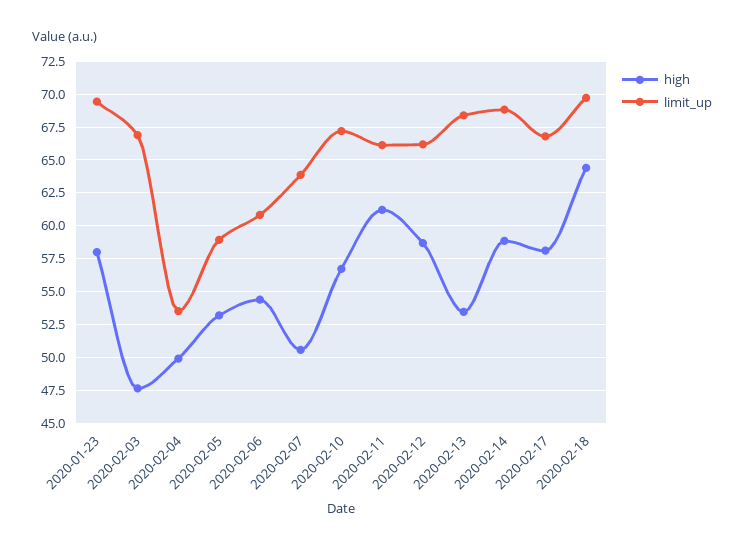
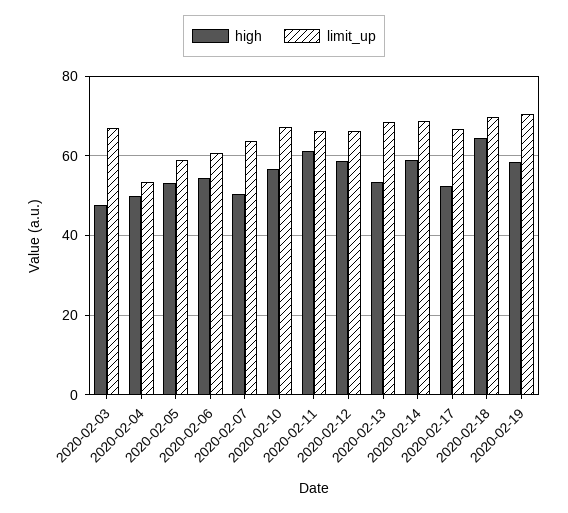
high, 2020-01-23: 58 -> none
limit_up, 2020-01-23: 69.5 -> none
high, 2020-02-17: 58 -> 52
high, 2020-02-19: none -> 58
limit_up, 2020-02-19: none -> 70

